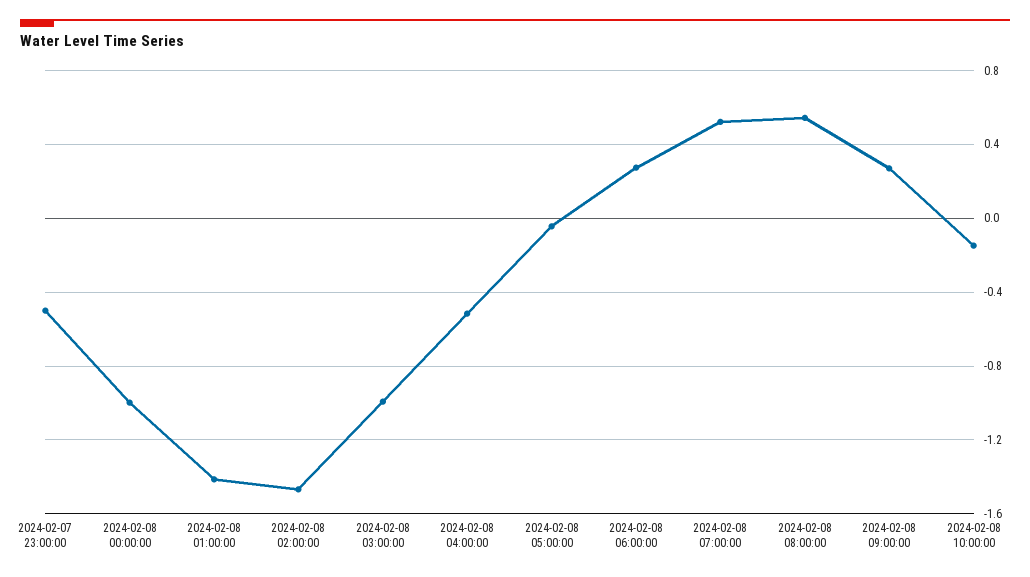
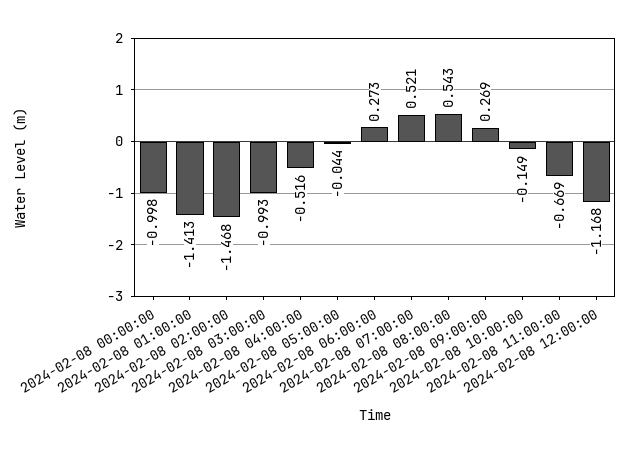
2024-02-07 23:00:00: -0.5 -> none
2024-02-08 11:00:00: none -> -0.669
2024-02-08 12:00:00: none -> -1.168

